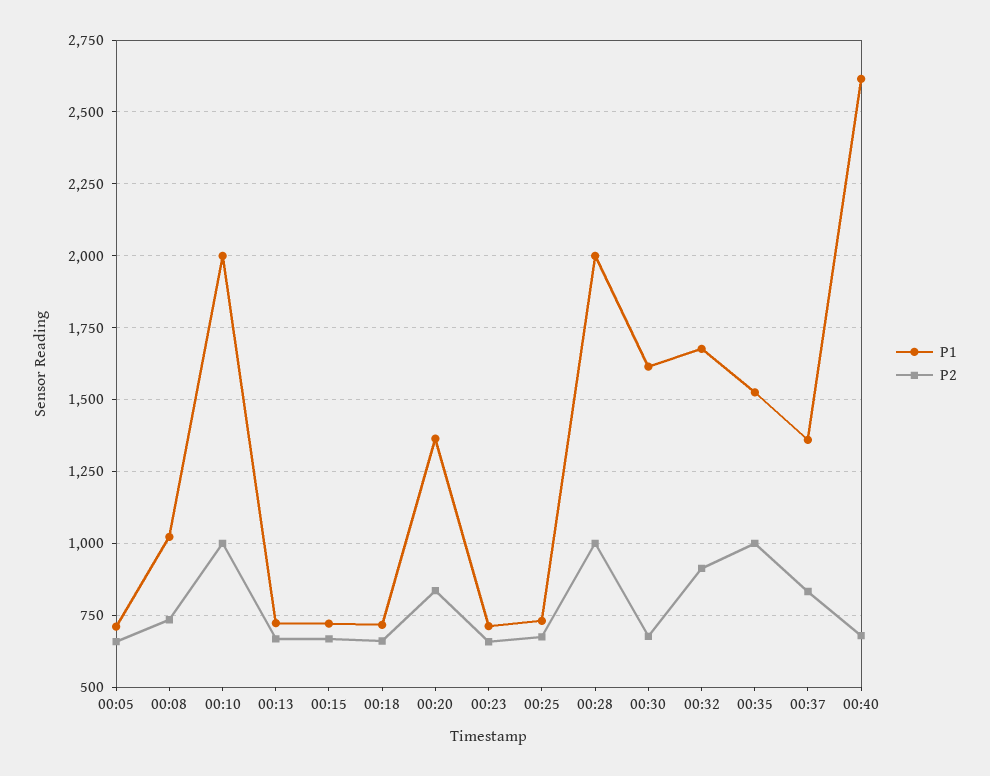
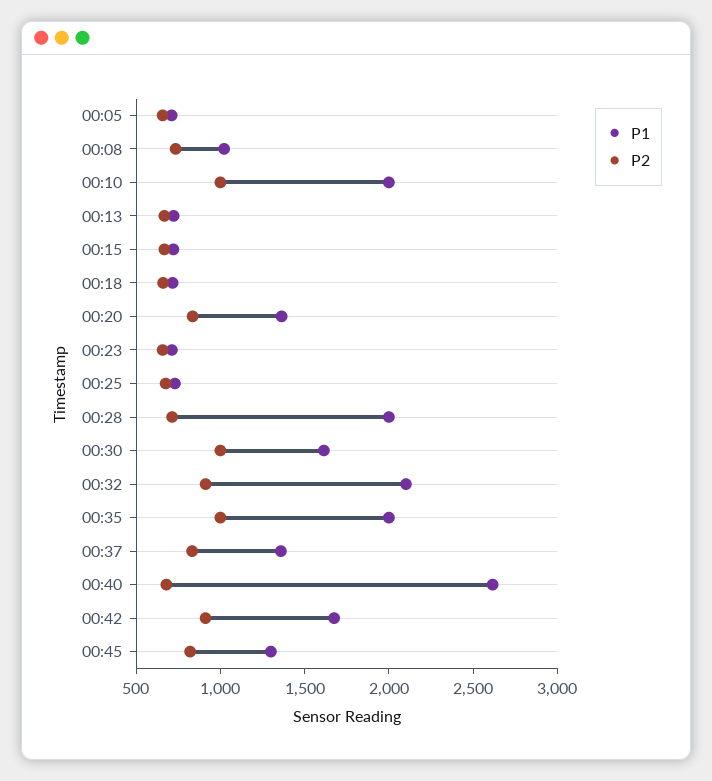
P2, 00:28: 1000 -> 700
P2, 00:30: 675 -> 1000
P1, 00:32: 1675 -> 2100
P1, 00:35: 1525 -> 2000
P1, 00:42: none -> 1700
P2, 00:42: none -> 900
P1, 00:45: none -> 1300
P2, 00:45: none -> 800

